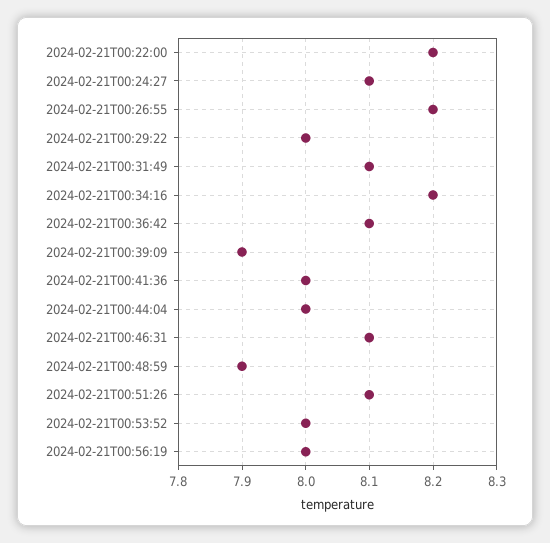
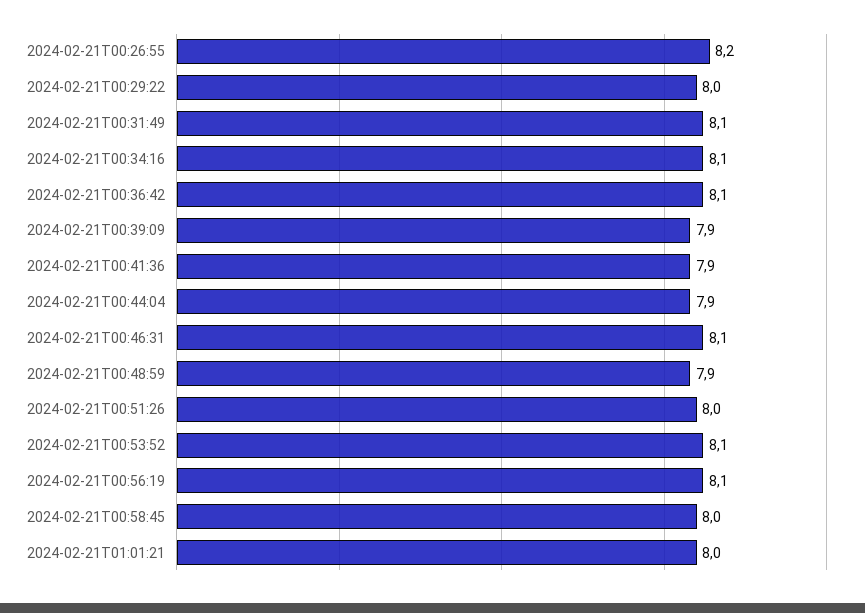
2024-02-21T00:22:00: 8.2 -> none
2024-02-21T00:24:27: 8.1 -> none
2024-02-21T00:34:16: 8.2 -> 8.1
2024-02-21T00:41:36: 8 -> 7.9
2024-02-21T00:44:04: 8 -> 7.9
2024-02-21T00:51:26: 8.1 -> 8
2024-02-21T00:53:52: 8 -> 8.1
2024-02-21T00:56:19: 8 -> 8.1
2024-02-21T00:58:45: none -> 8
2024-02-21T01:01:21: none -> 8

